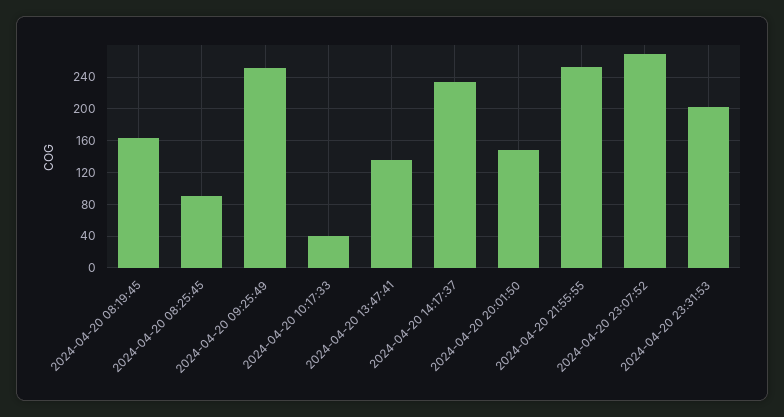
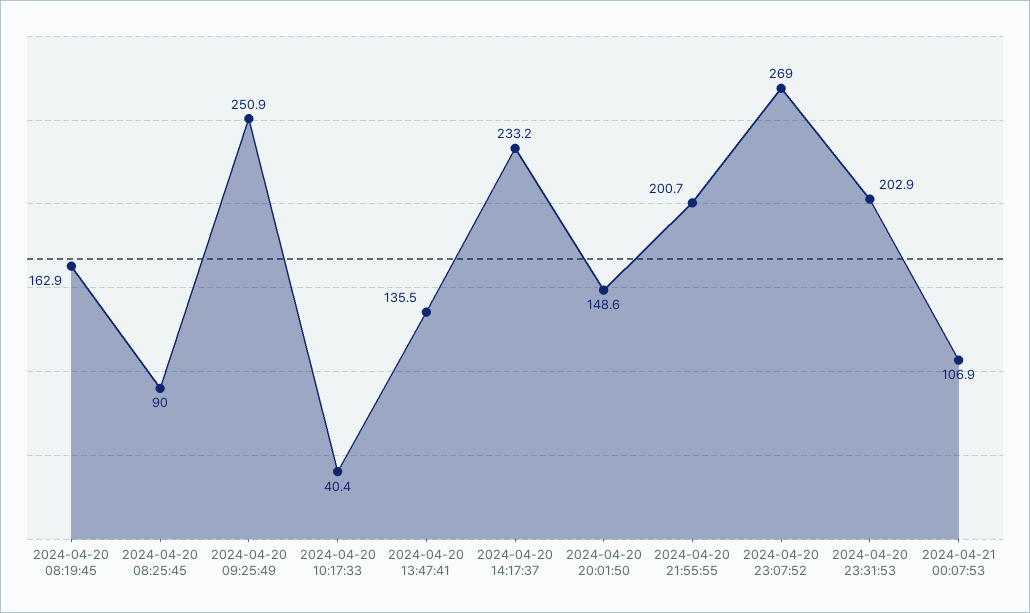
2024-04-20 21:55:55: 250 -> 200.7
2024-04-21 00:07:53: none -> 106.9

